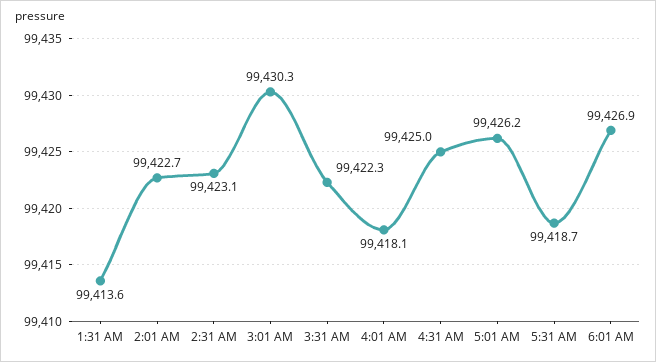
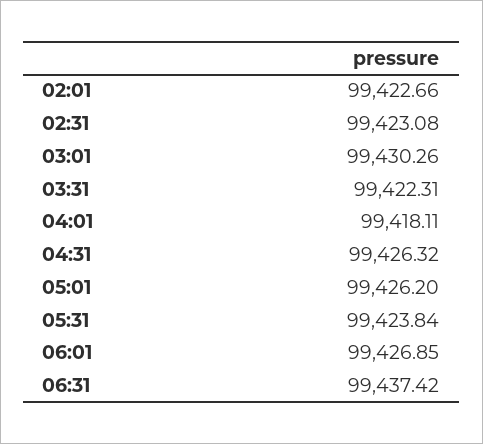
1:31 AM: 99413.6 -> none
4:31 AM: 99425 -> 99426.32
5:31 AM: 99418.7 -> 99423.84
06:31: none -> 99437.42

